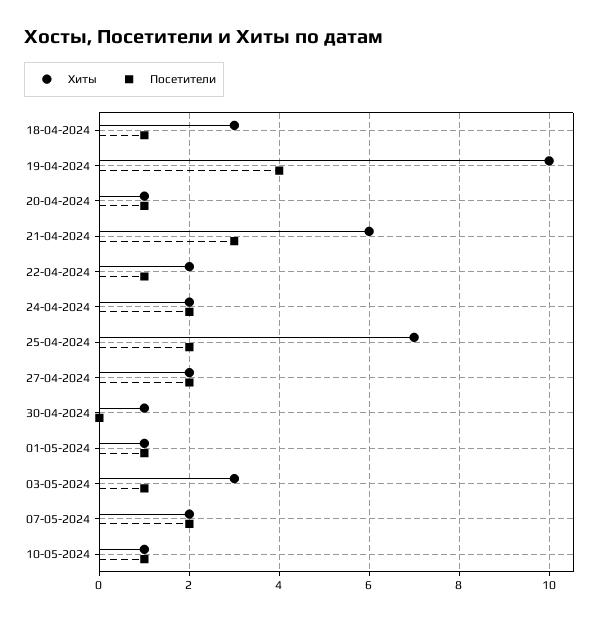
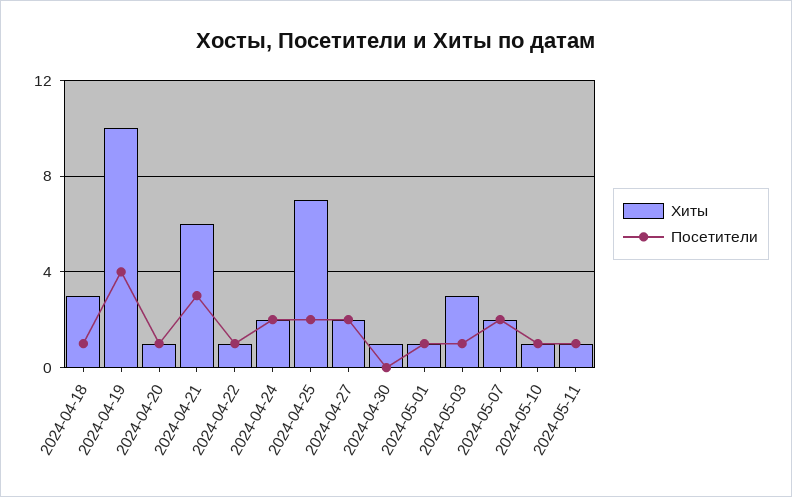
Хиты, 22-04-2024: 2 -> 1
Хиты, 2024-05-11: none -> 1
Посетители, 2024-05-11: none -> 1

